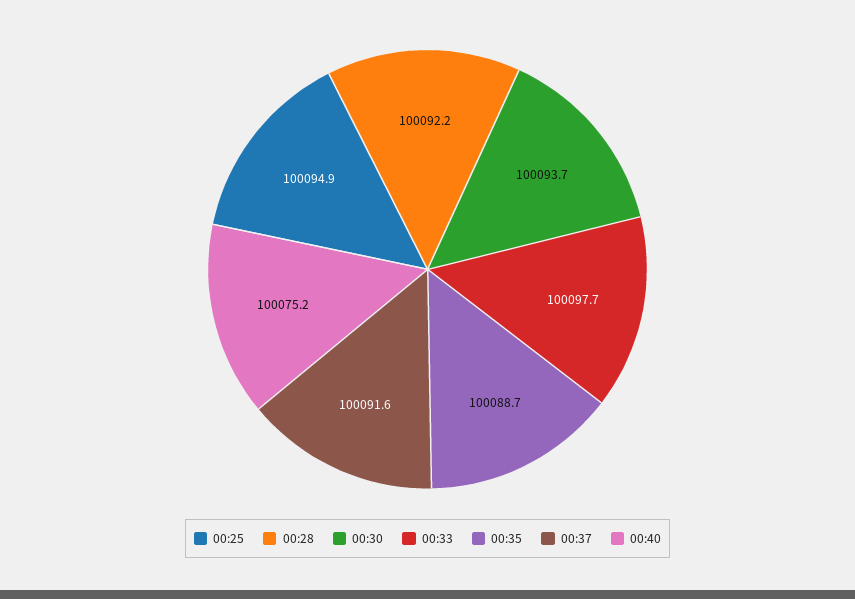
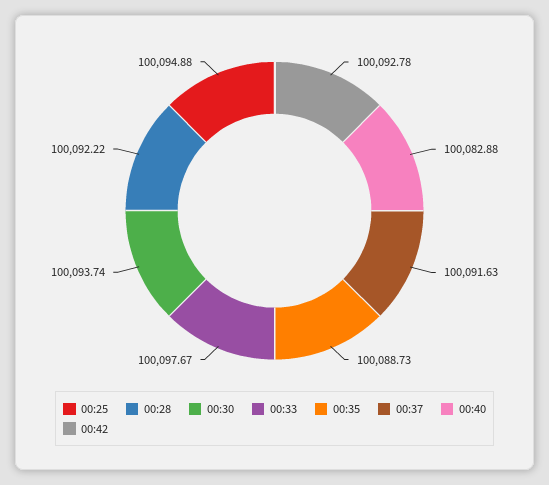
00:40: 100075.2 -> 100082.88
00:42: none -> 100092.78

